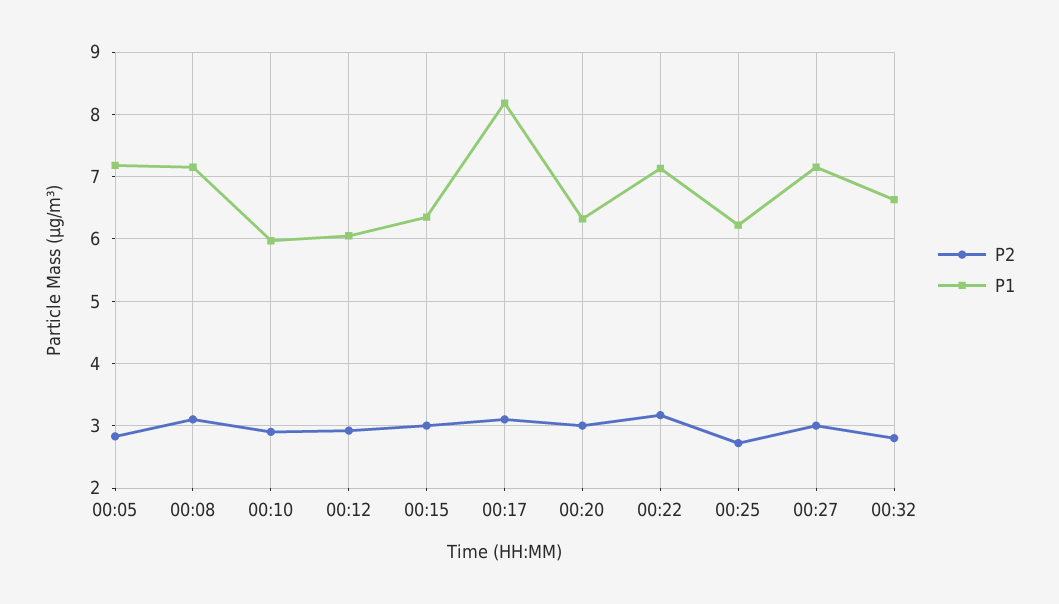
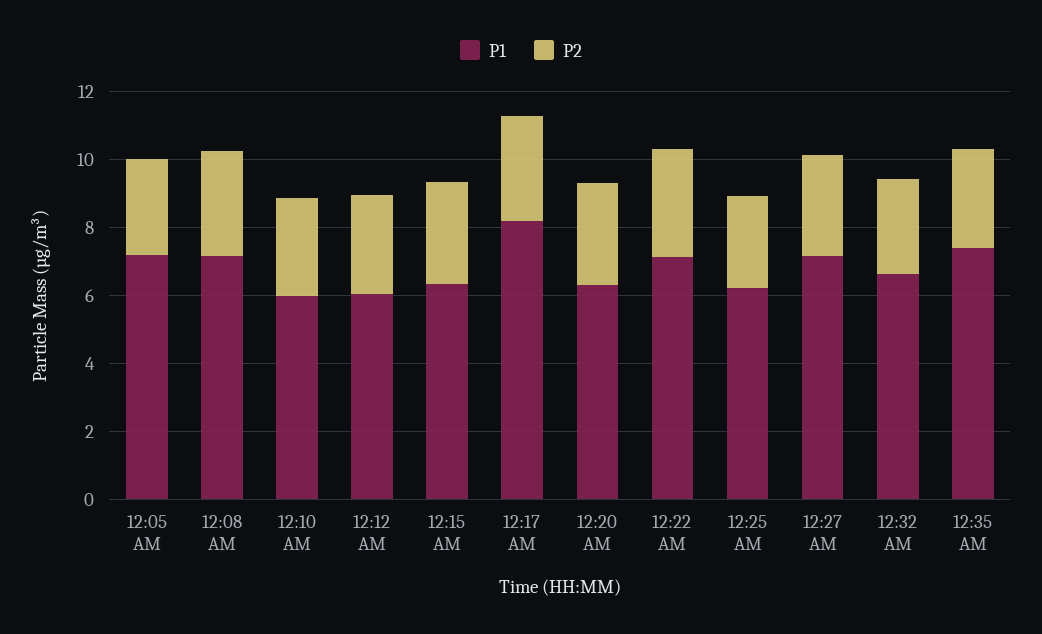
P1, 12:35 AM: none -> 7.5
P2, 12:35 AM: none -> 3

